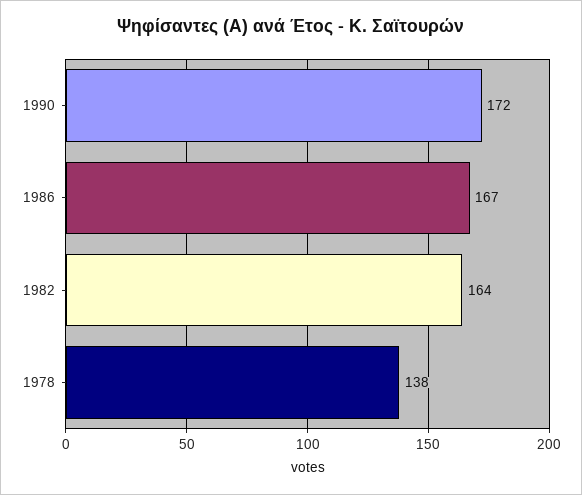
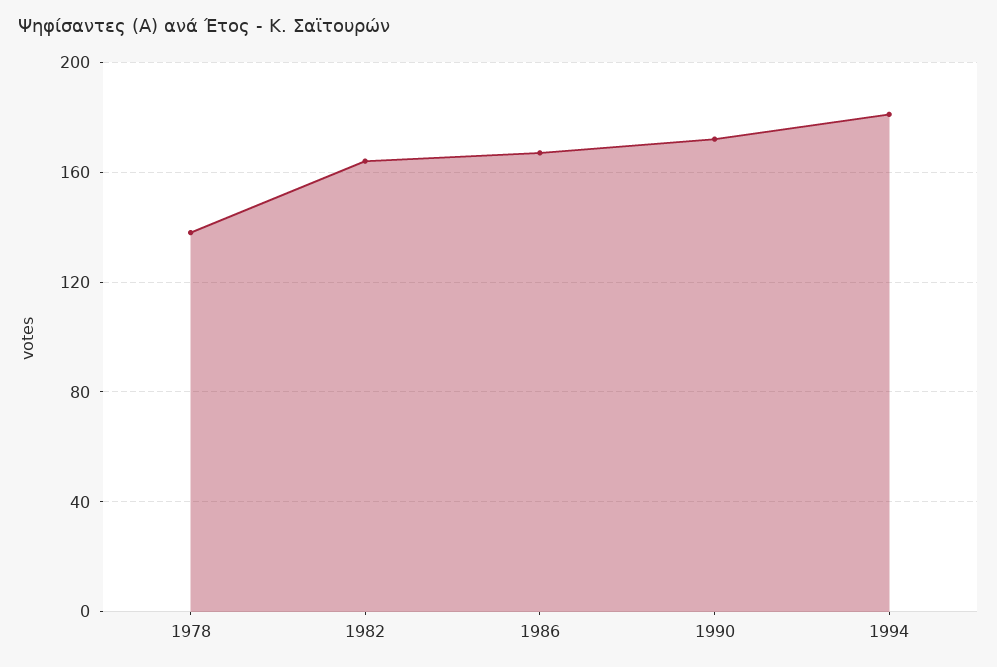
1994: none -> 180

